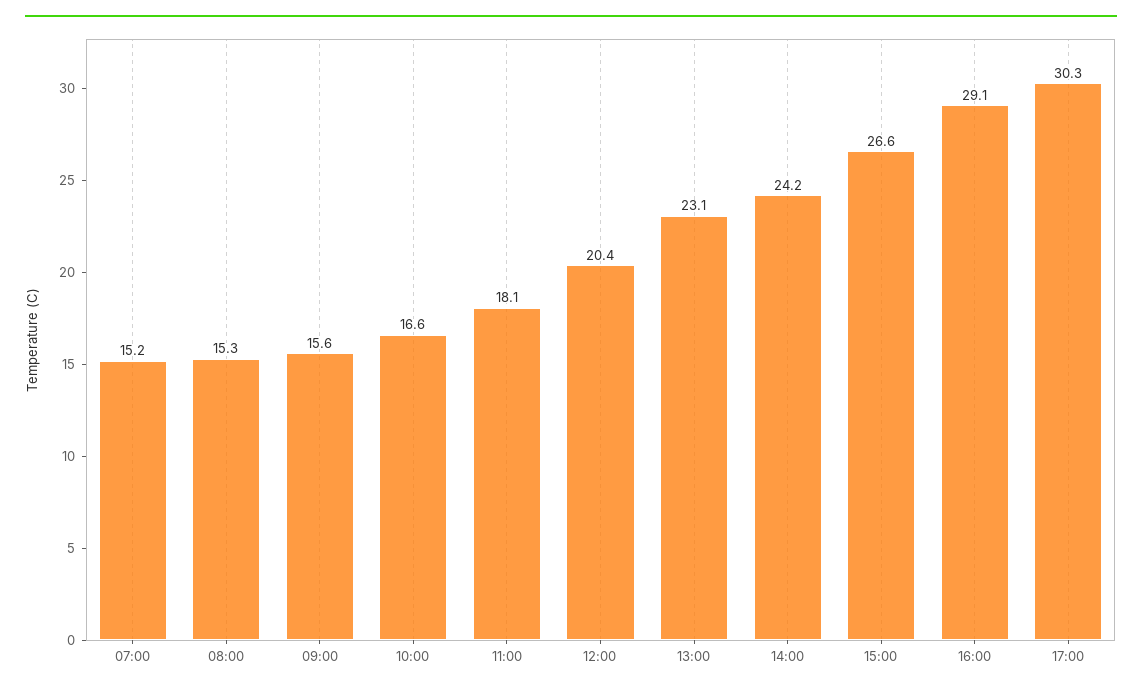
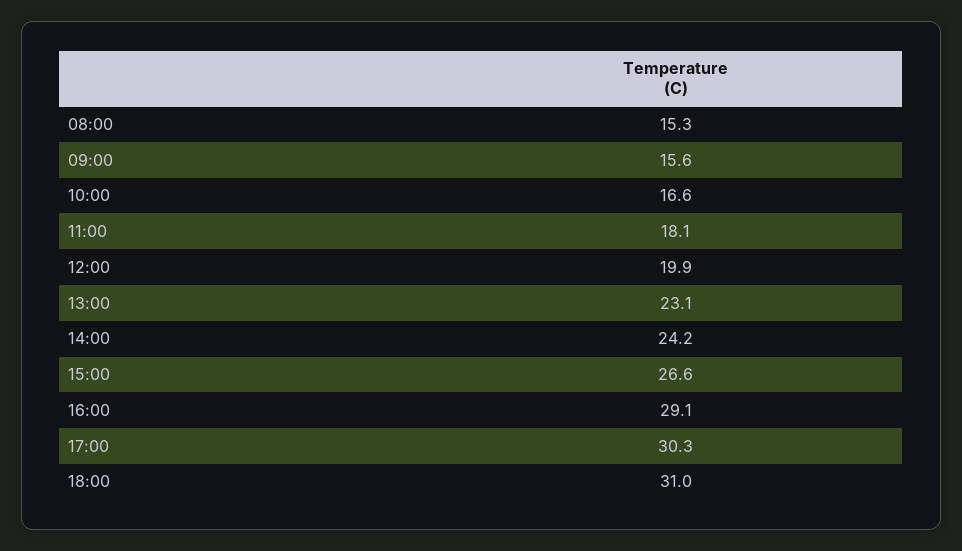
07:00: 15.2 -> none
12:00: 20.4 -> 19.9
18:00: none -> 31

